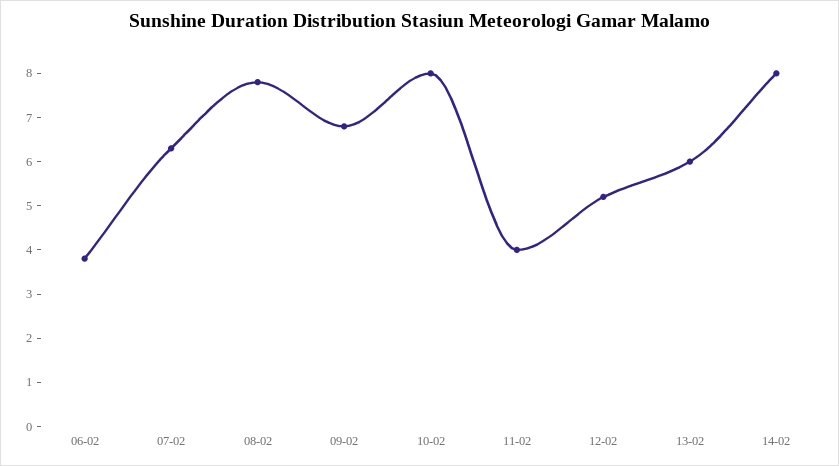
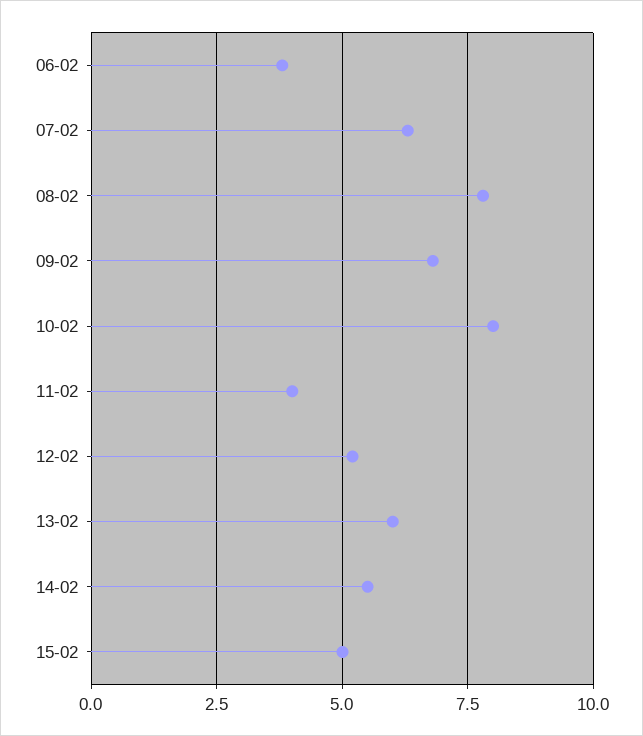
14-02: 8 -> 5.5
15-02: none -> 5

